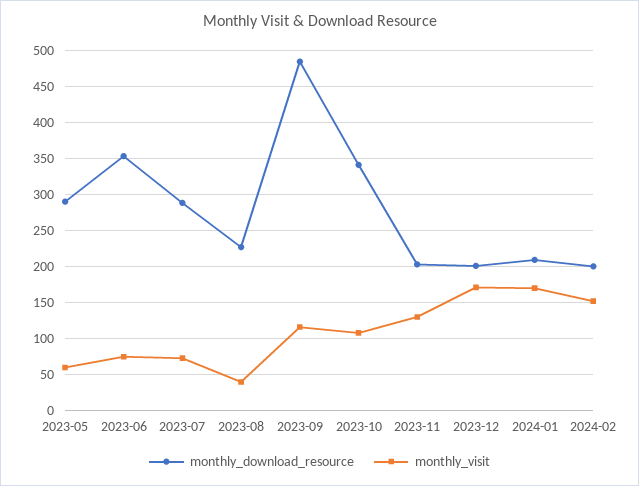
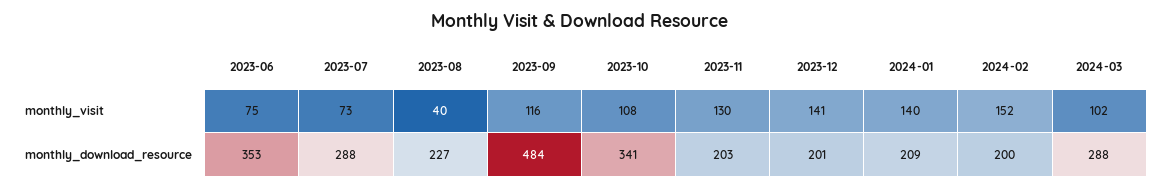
monthly_download_resource, 2023-05: 290 -> none
monthly_visit, 2023-05: 60 -> none
monthly_visit, 2023-12: 170 -> 141
monthly_visit, 2024-01: 170 -> 140
monthly_visit, 2024-03: none -> 102
monthly_download_resource, 2024-03: none -> 288

